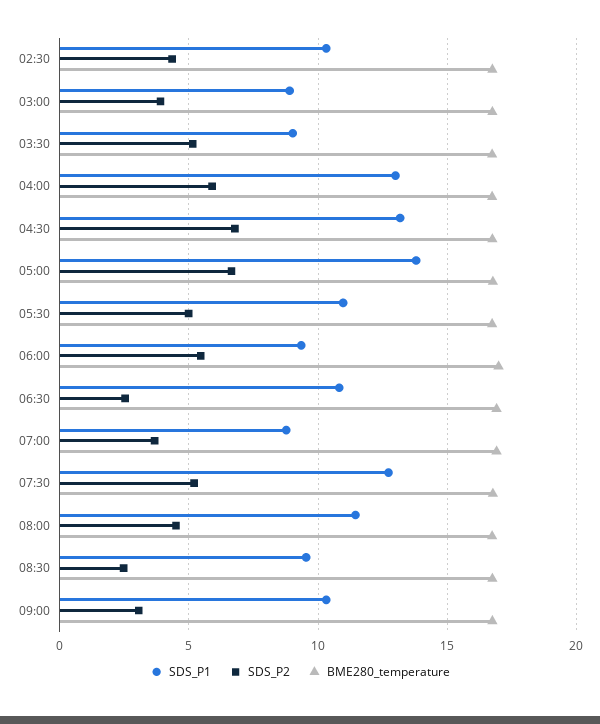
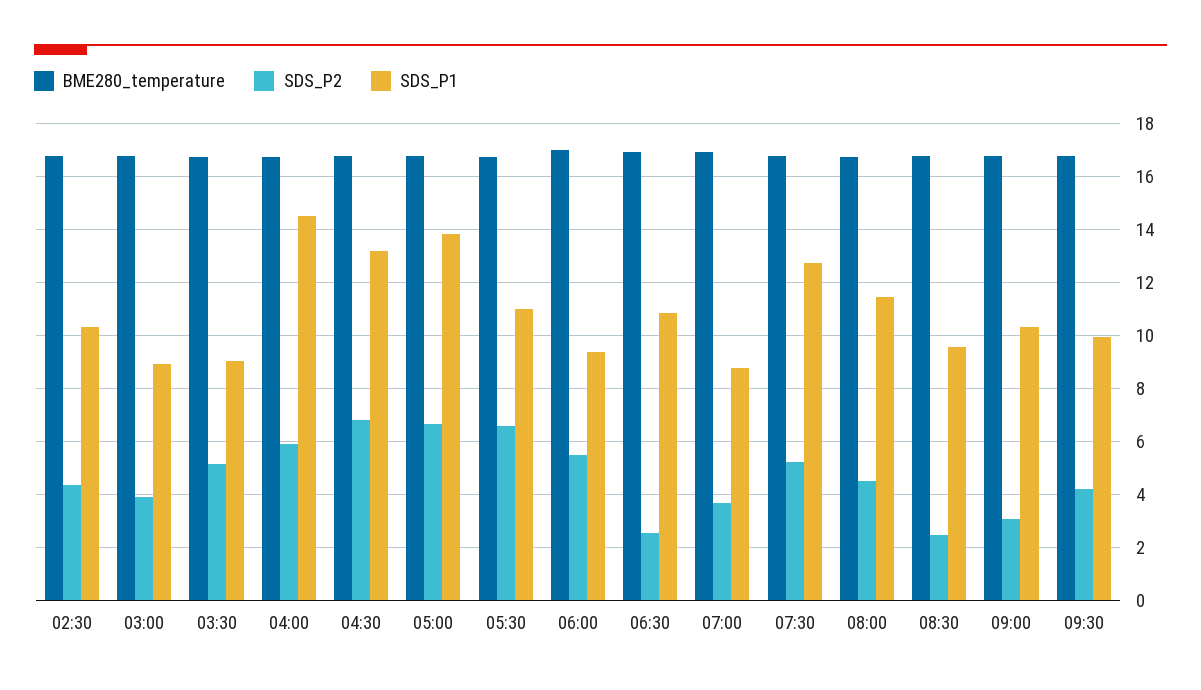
SDS_P1, 04:00: 13 -> 14.5
SDS_P2, 05:30: 5 -> 6.5
BME280_temperature, 09:30: none -> 16.75
SDS_P2, 09:30: none -> 4.25
SDS_P1, 09:30: none -> 10

